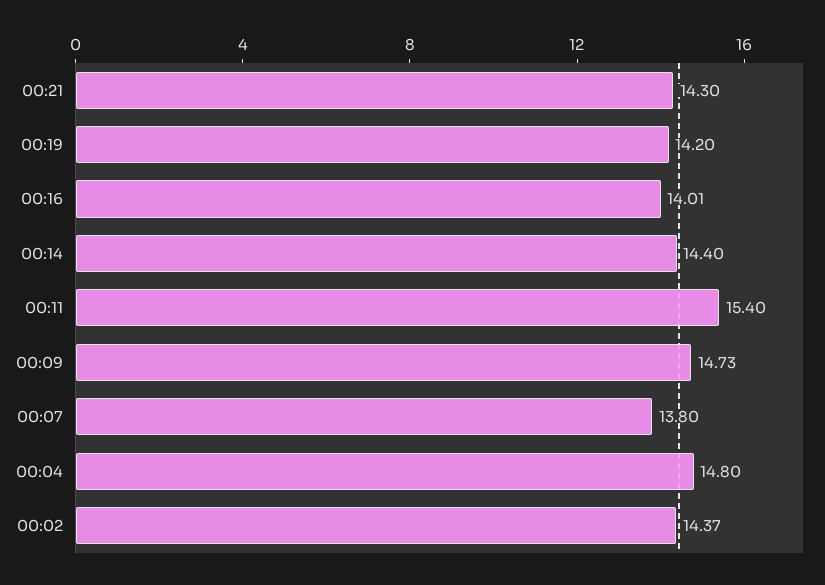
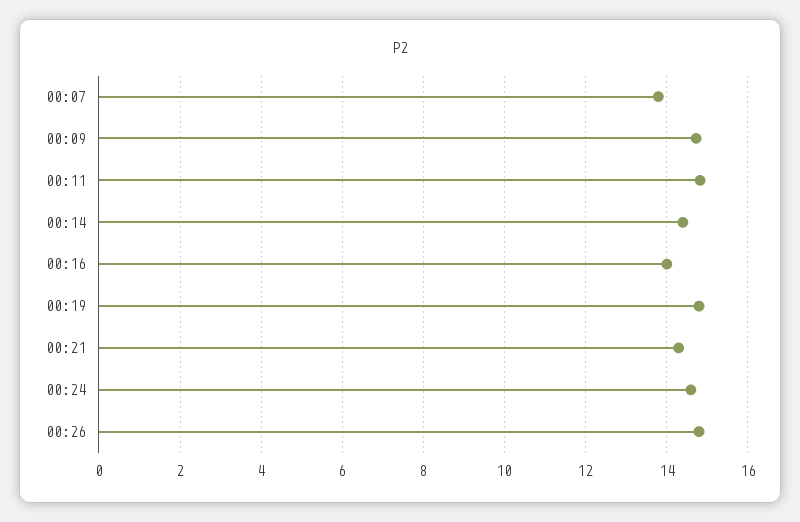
00:19: 14.2 -> 14.8
00:11: 15.4 -> 14.8
00:04: 14.8 -> none
00:02: 14.37 -> none
00:24: none -> 14.6
00:26: none -> 14.8

